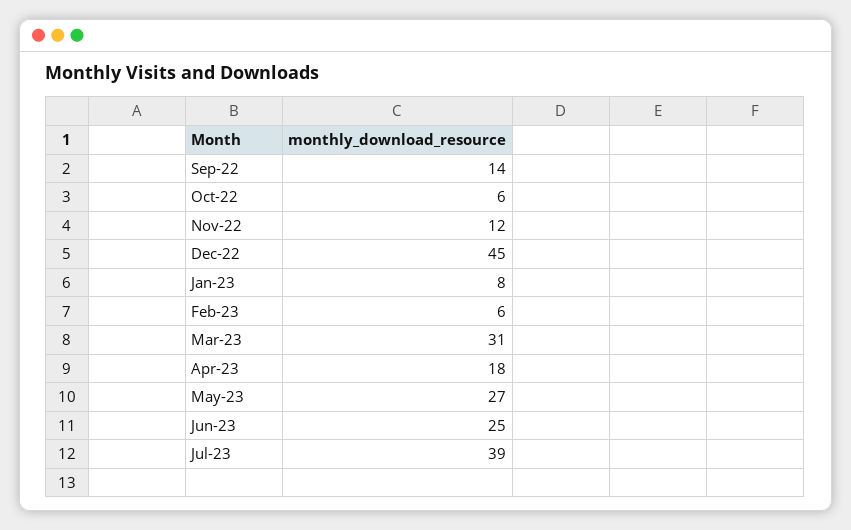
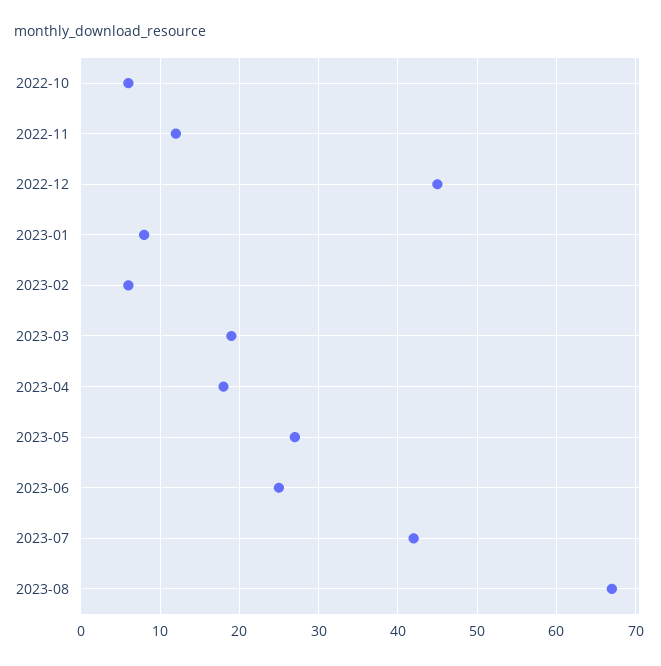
Sep-22: 14 -> none
Mar-23: 31 -> 19
Jul-23: 39 -> 42
2023-08: none -> 67

